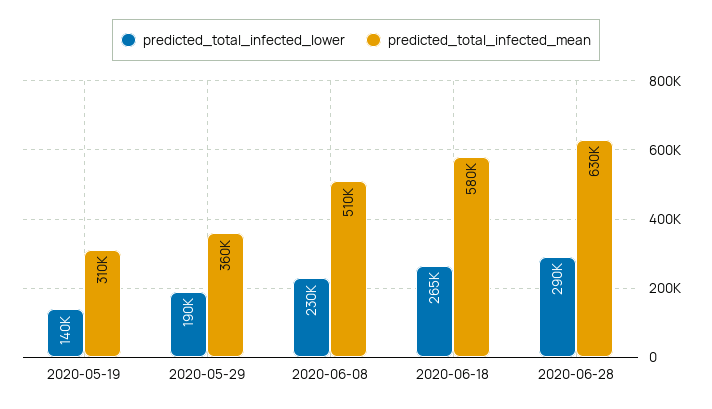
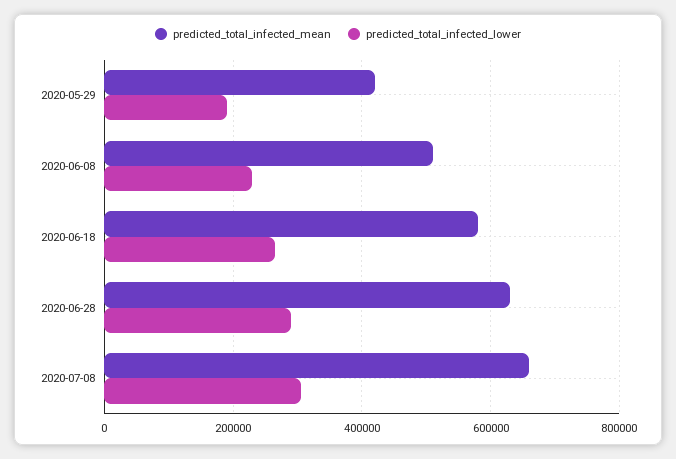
predicted_total_infected_lower, 2020-05-19: 140000 -> none
predicted_total_infected_mean, 2020-05-19: 310000 -> none
predicted_total_infected_mean, 2020-05-29: 360000 -> 420000
predicted_total_infected_mean, 2020-07-08: none -> 660000
predicted_total_infected_lower, 2020-07-08: none -> 300000

